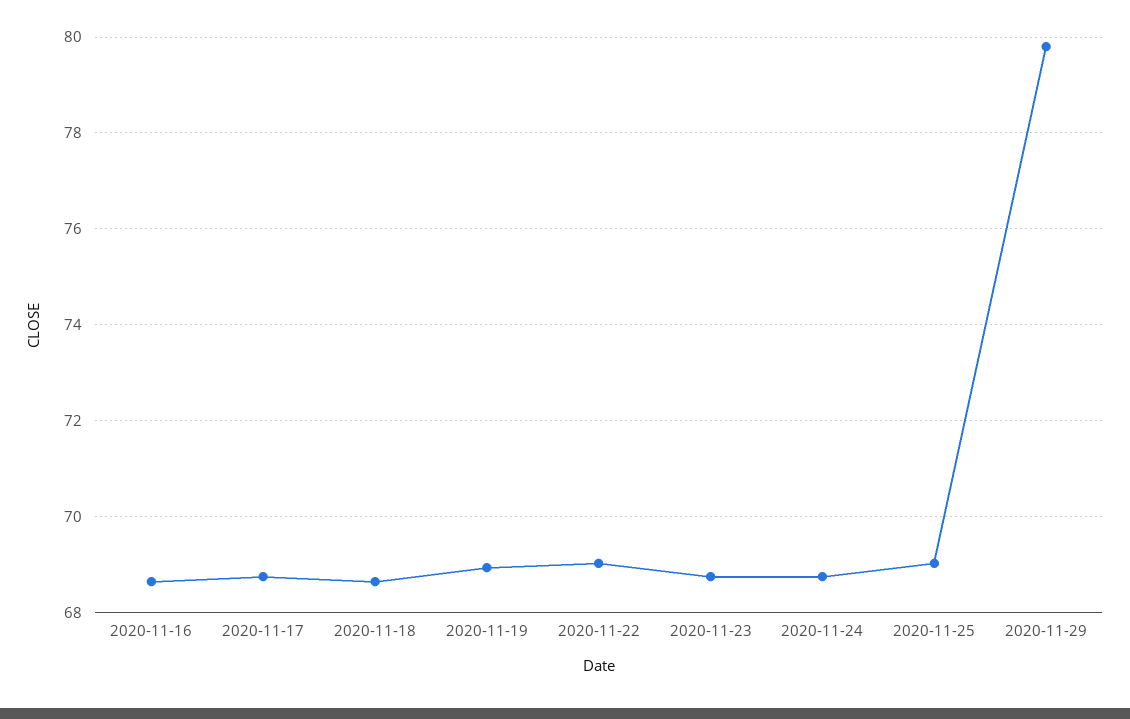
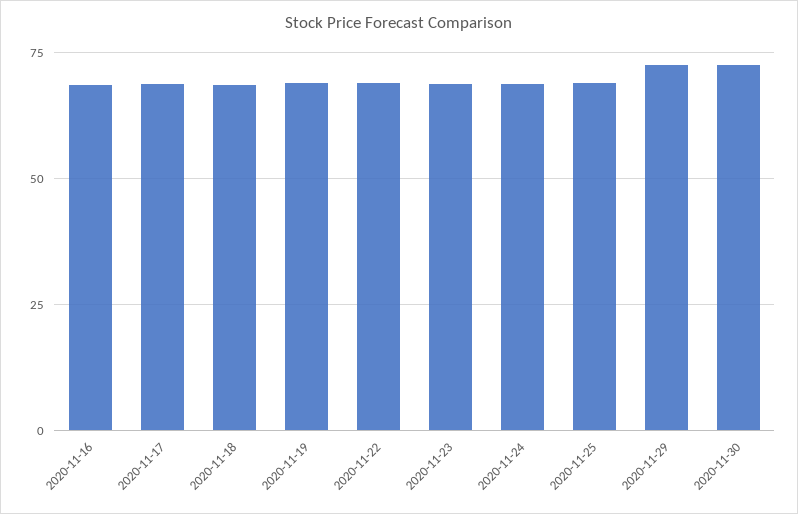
2020-11-29: 79.8 -> 72.5
2020-11-30: none -> 72.5

